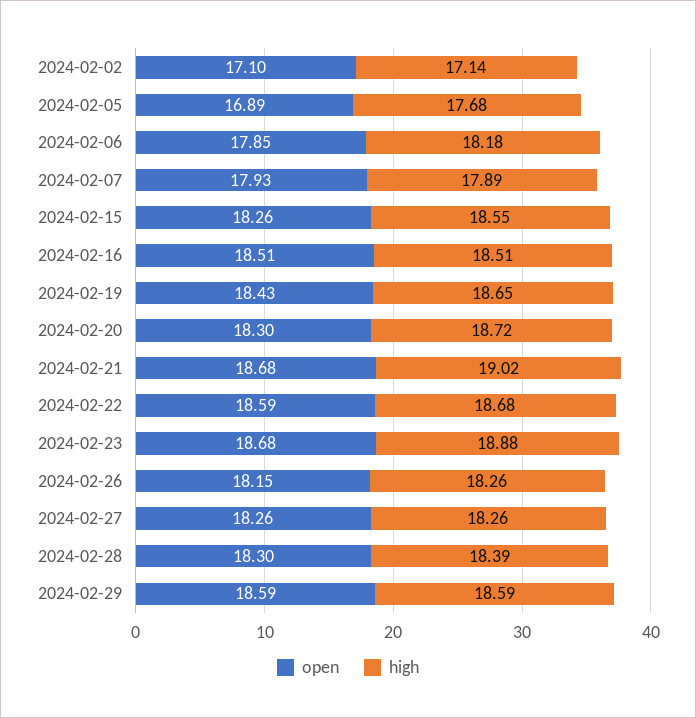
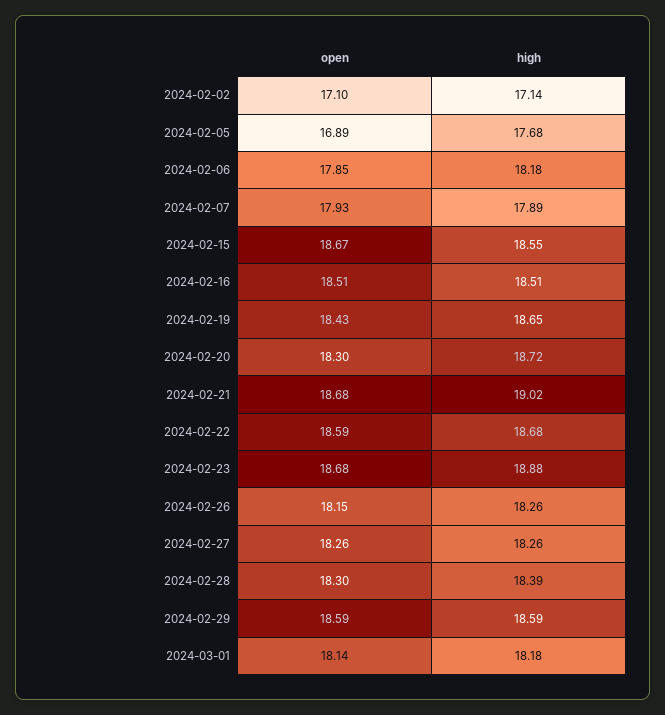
open, 2024-02-15: 18.26 -> 18.67
open, 2024-03-01: none -> 18.14
high, 2024-03-01: none -> 18.18

